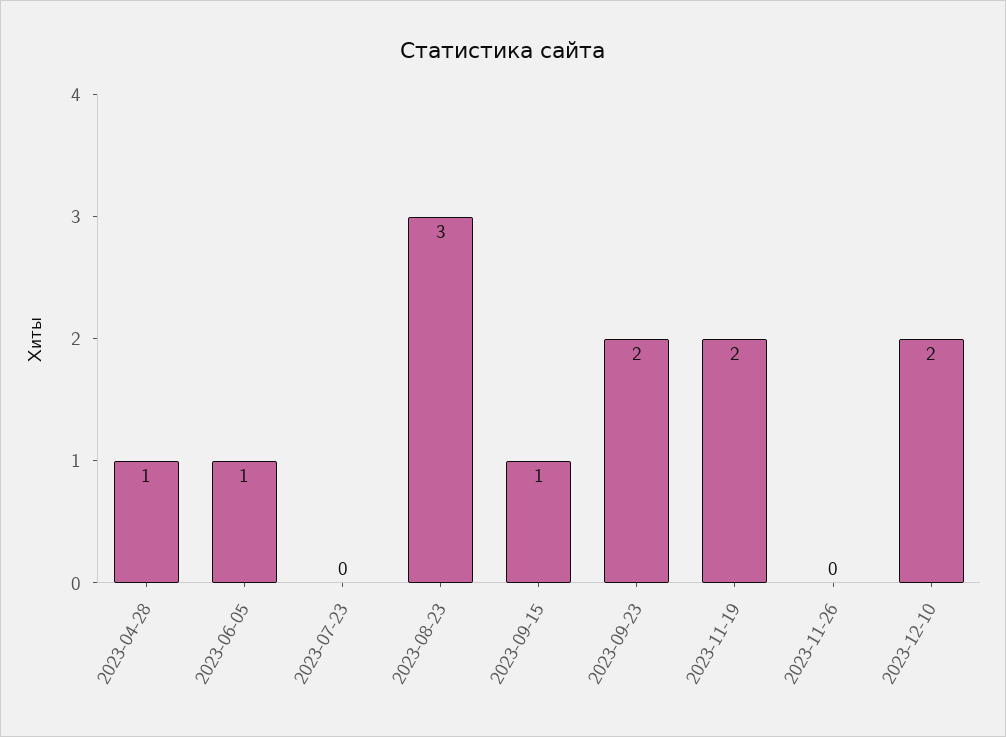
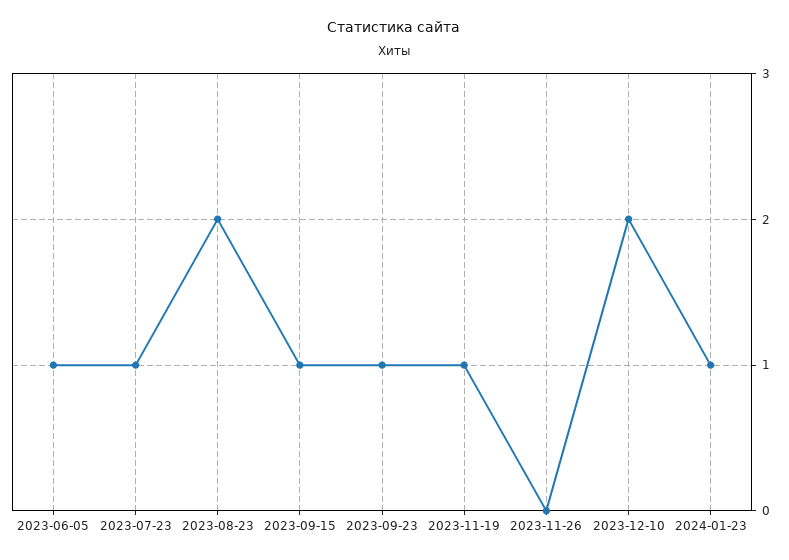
2023-04-28: 1 -> none
2023-07-23: 0 -> 1
2023-08-23: 3 -> 2
2023-09-23: 2 -> 1
2023-11-19: 2 -> 1
2024-01-23: none -> 1

